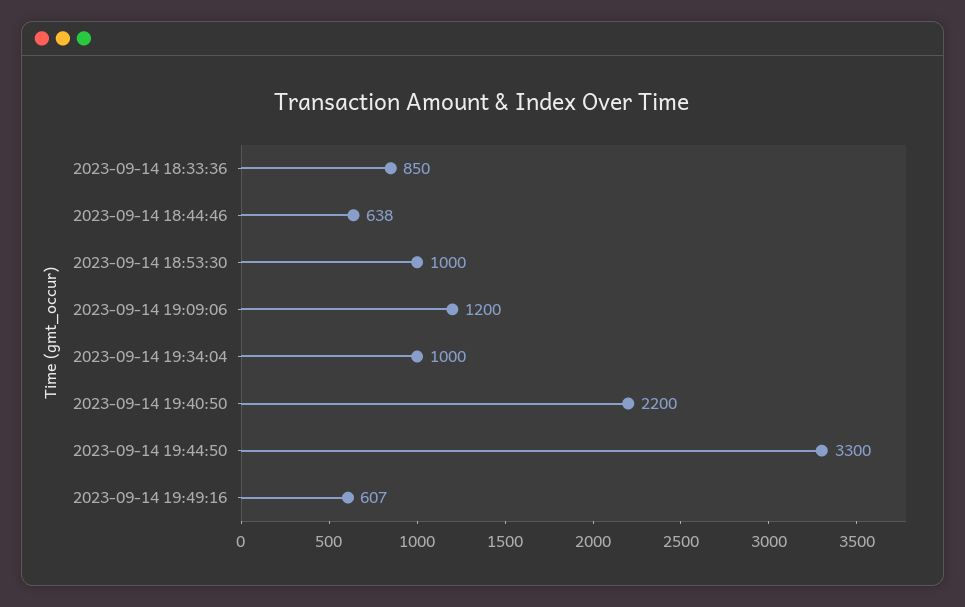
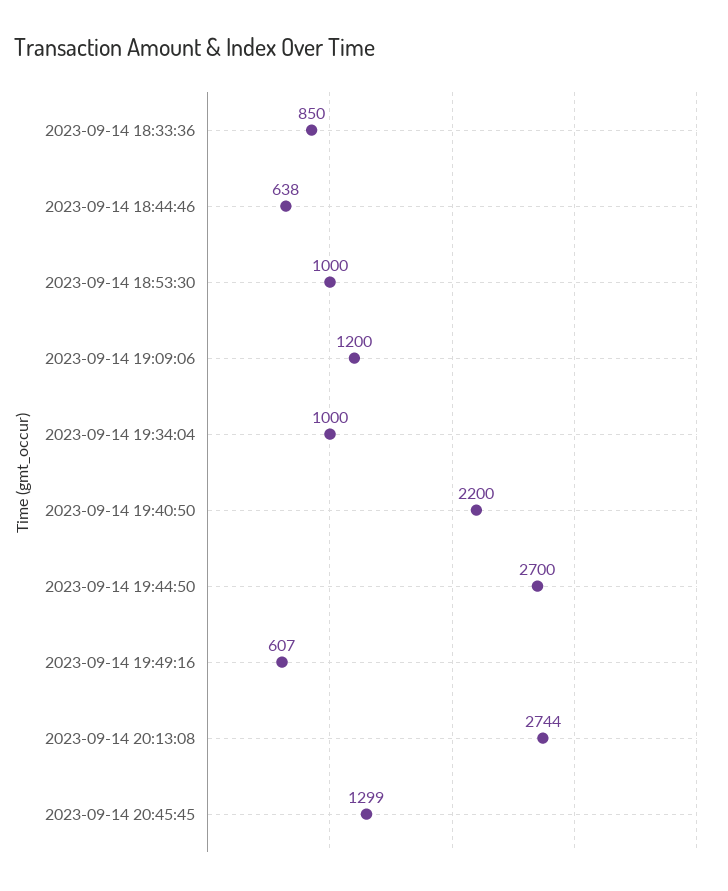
2023-09-14 19:44:50: 3300 -> 2700
2023-09-14 20:13:08: none -> 2744
2023-09-14 20:45:45: none -> 1299

